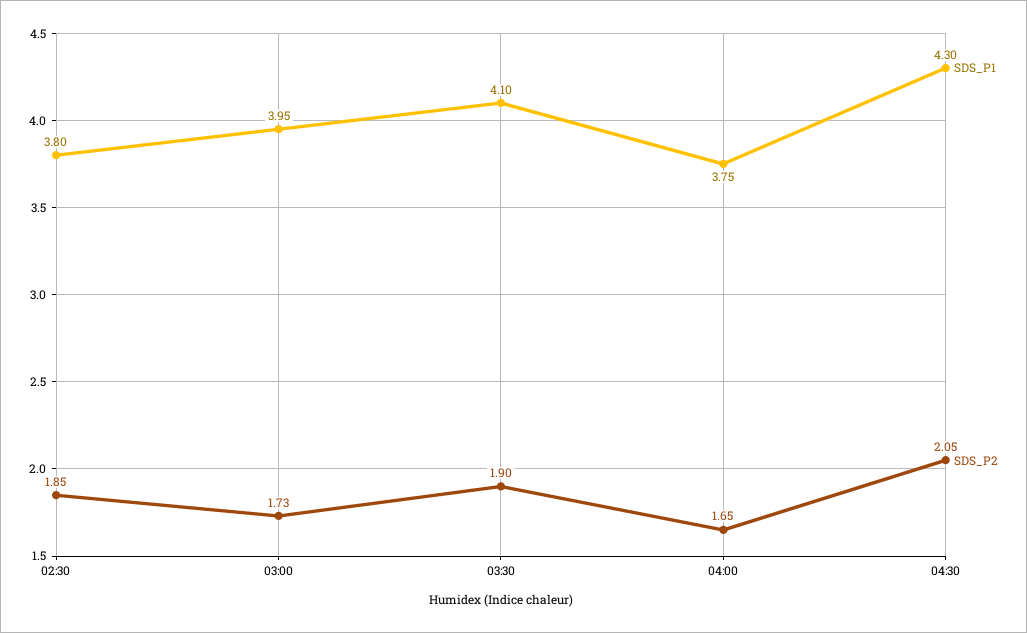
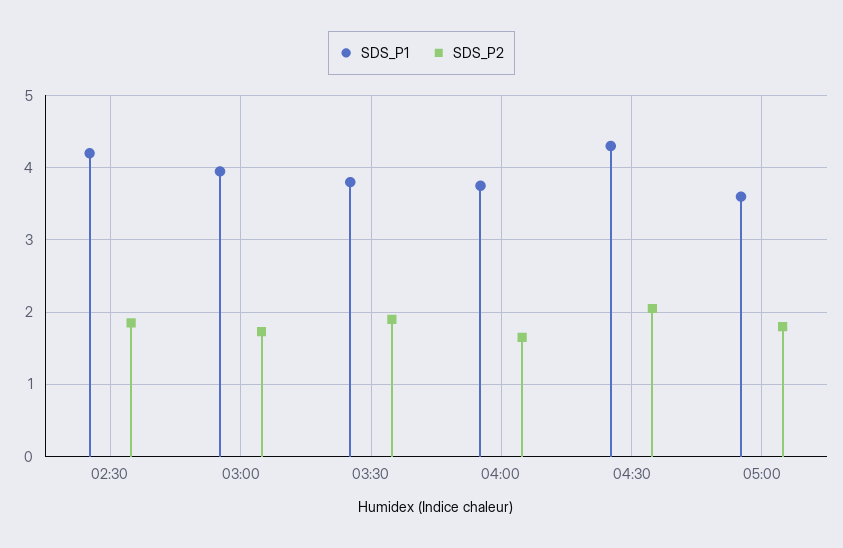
SDS_P1, 02:30: 3.8 -> 4.2
SDS_P1, 03:30: 4.1 -> 3.8
SDS_P1, 05:00: none -> 3.6
SDS_P2, 05:00: none -> 1.8

